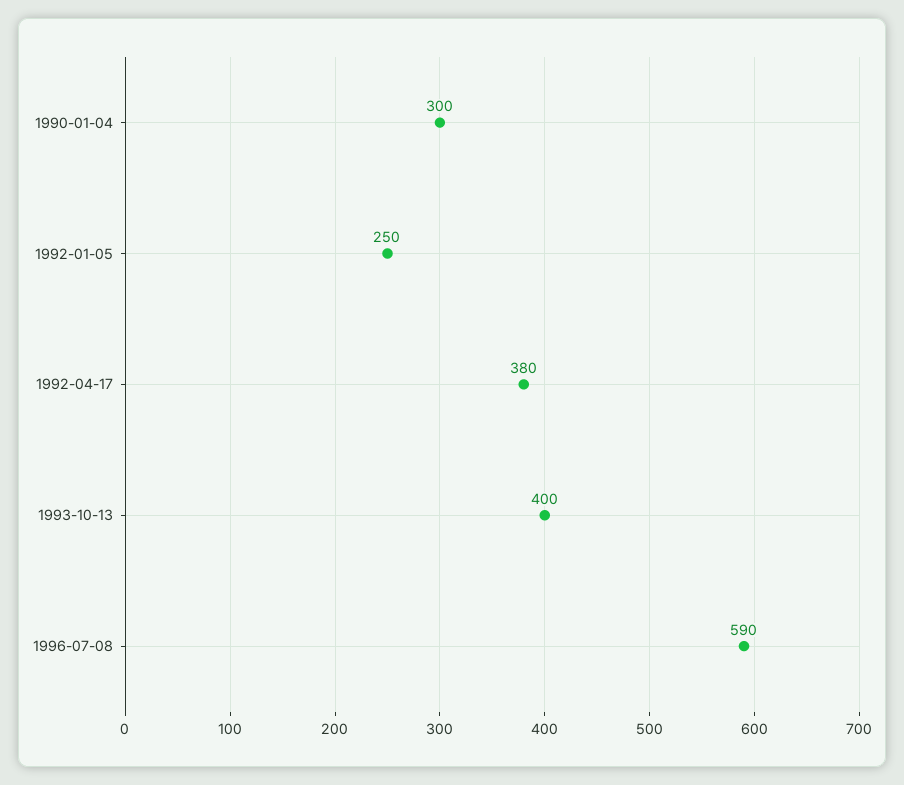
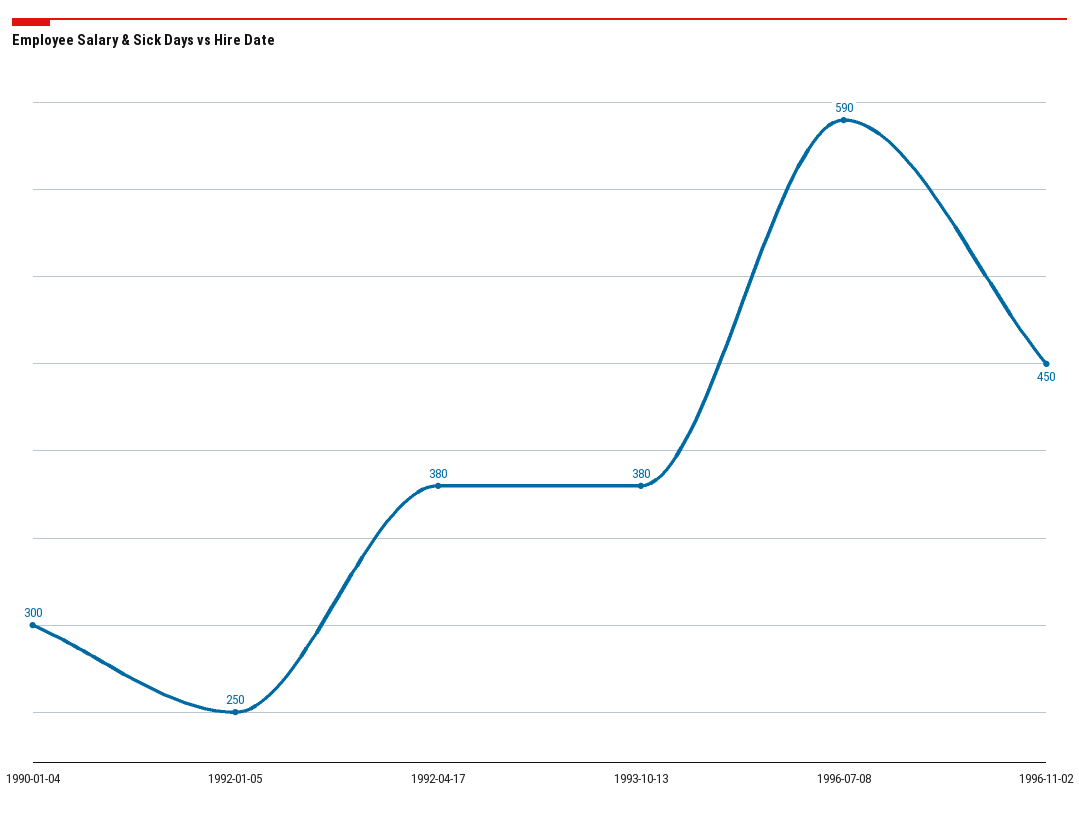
1993-10-13: 400 -> 380
1996-11-02: none -> 450

